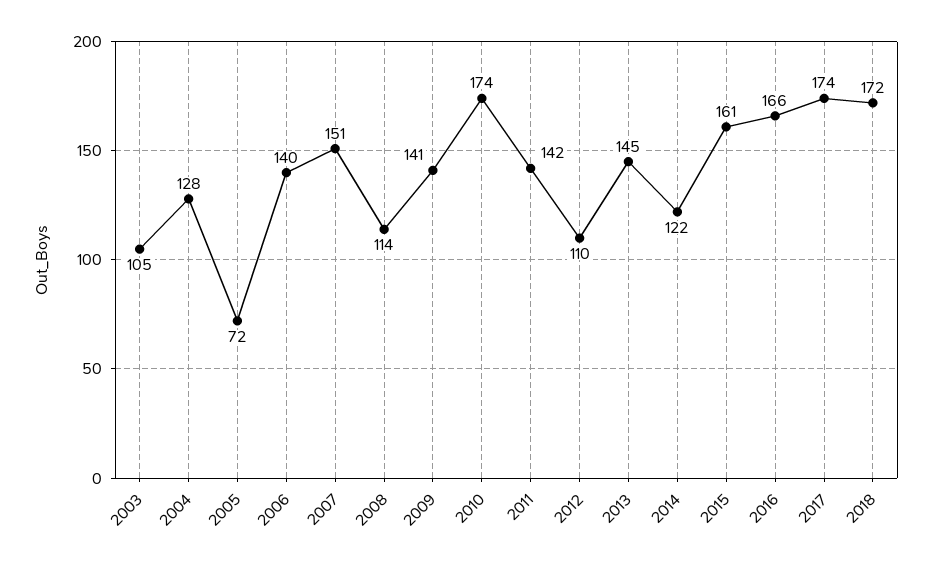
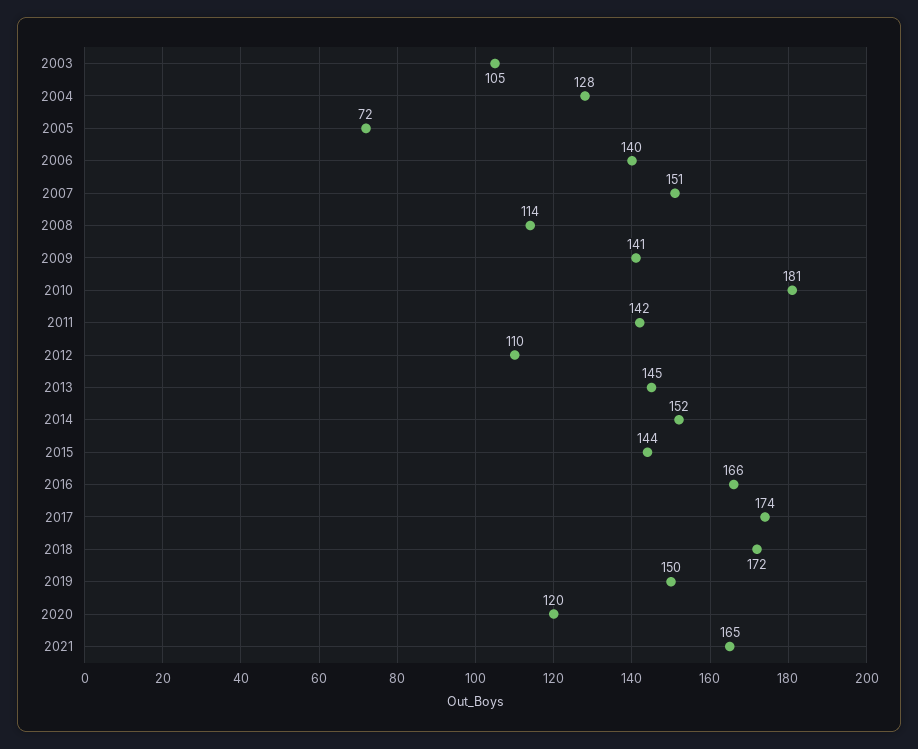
2010: 174 -> 181
2014: 122 -> 152
2015: 161 -> 144
2019: none -> 150
2020: none -> 120
2021: none -> 165

